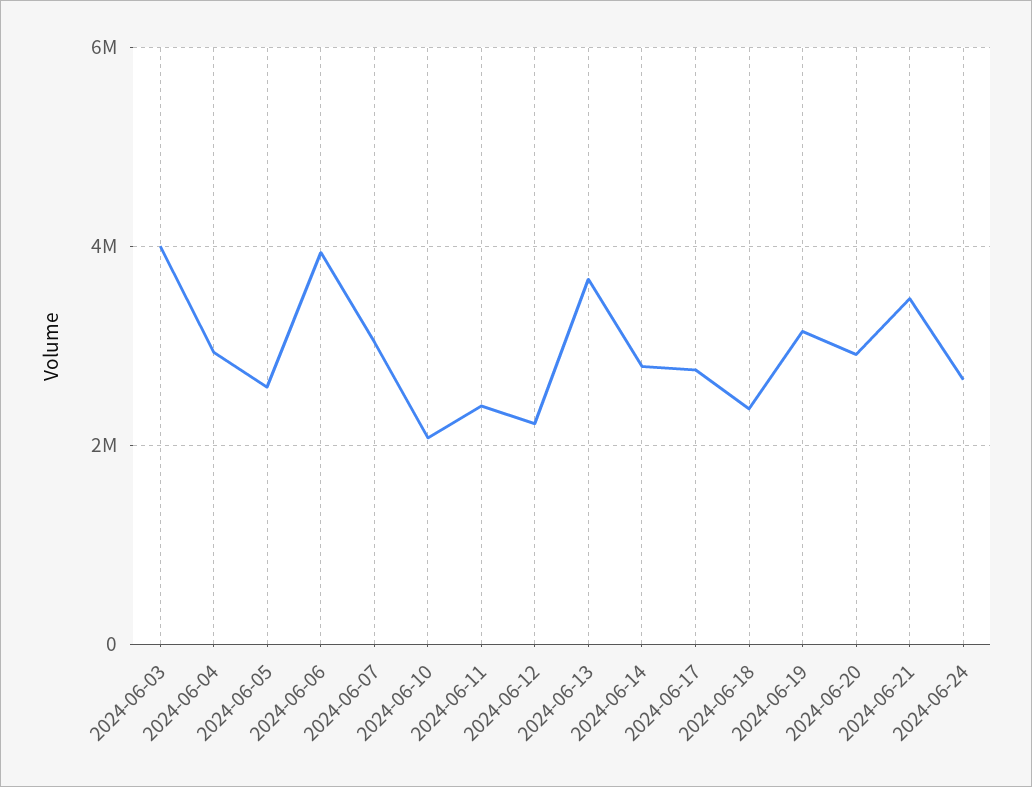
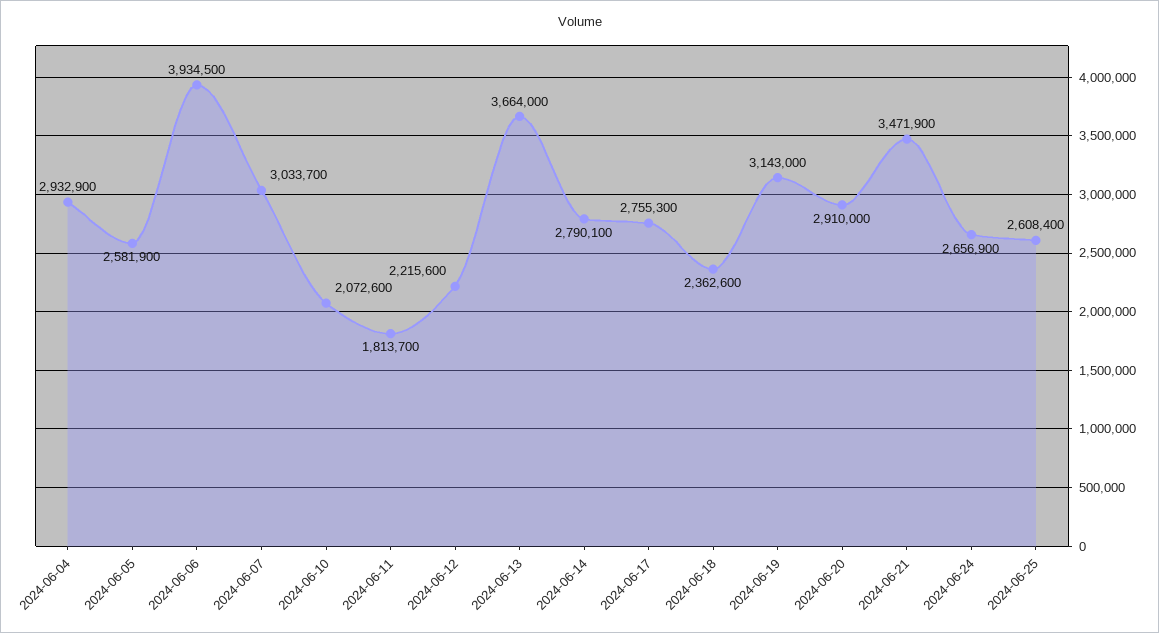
2024-06-03: 4000000 -> none
2024-06-11: 2400000 -> 1813700
2024-06-25: none -> 2608400

